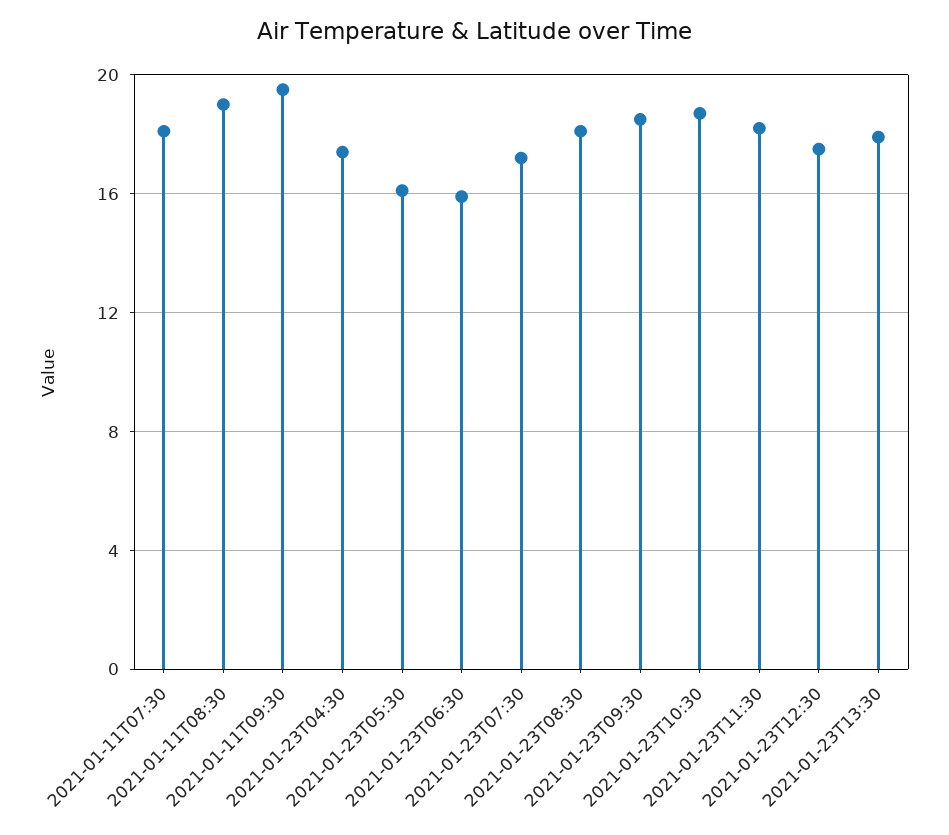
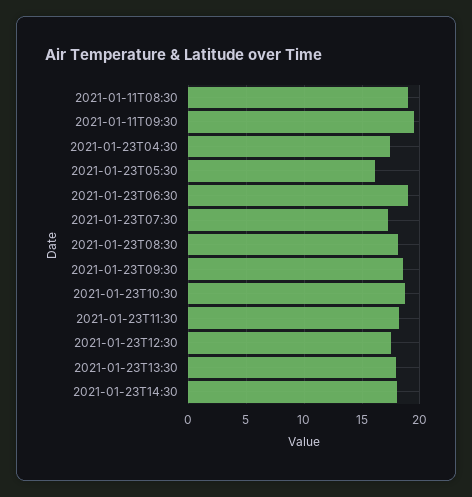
2021-01-11T07:30: 18 -> none
2021-01-23T06:30: 16 -> 19
2021-01-23T14:30: none -> 18

